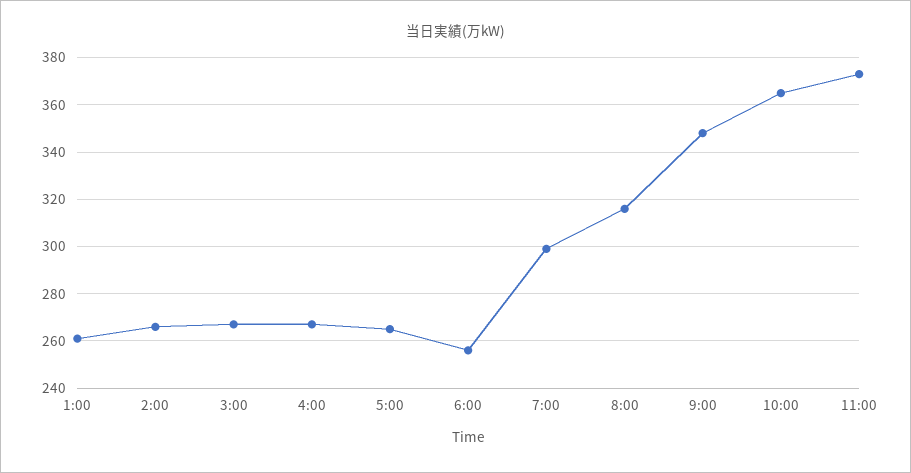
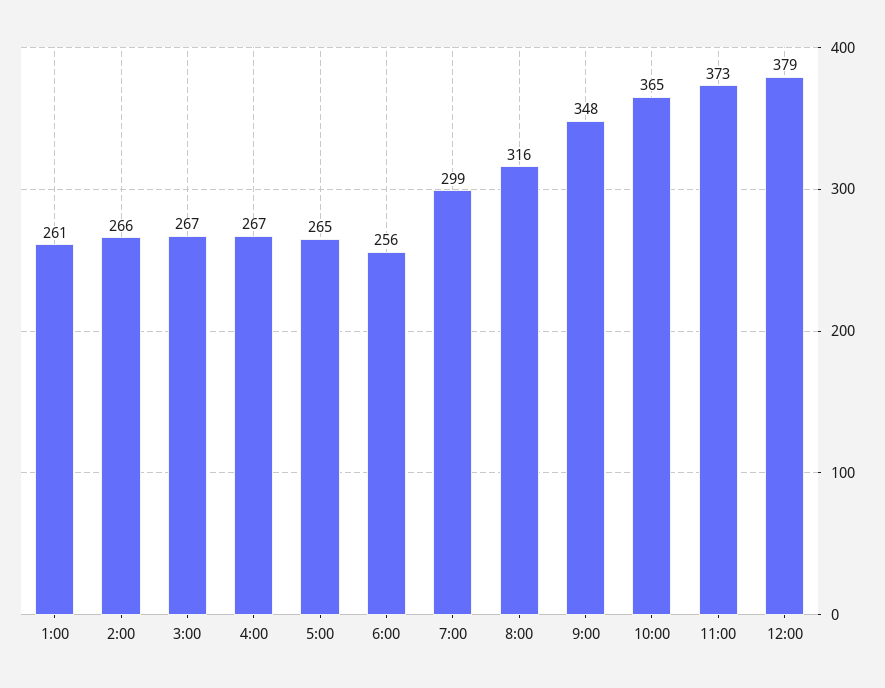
12:00: none -> 379

